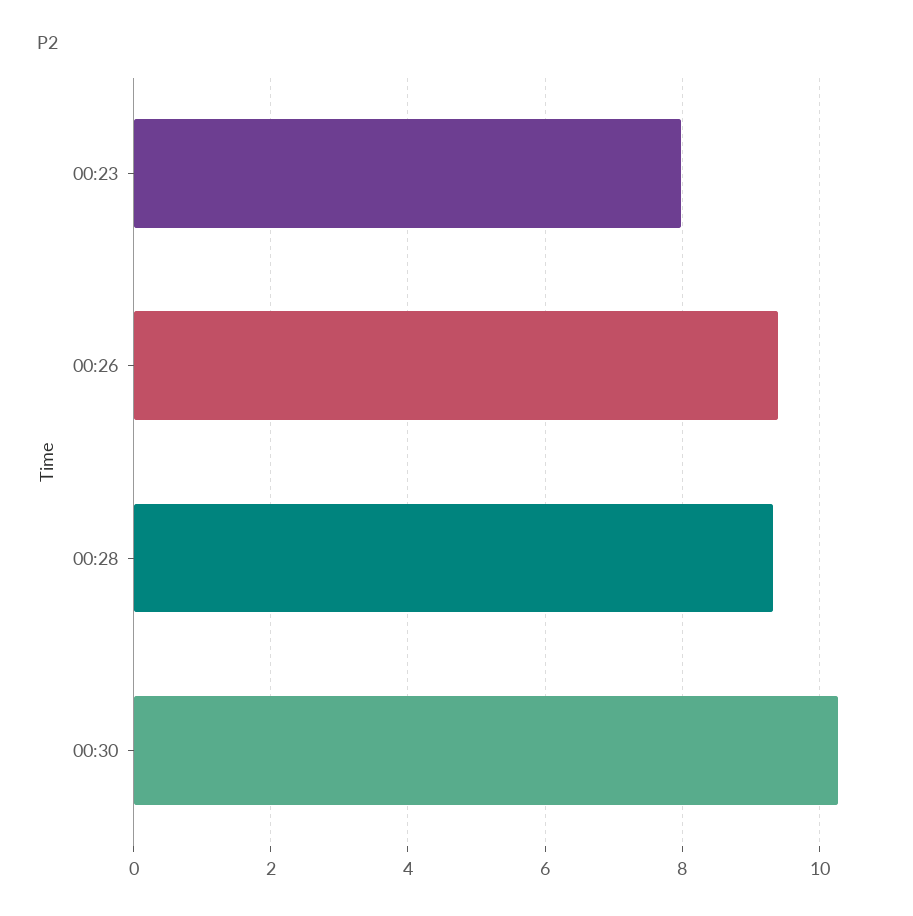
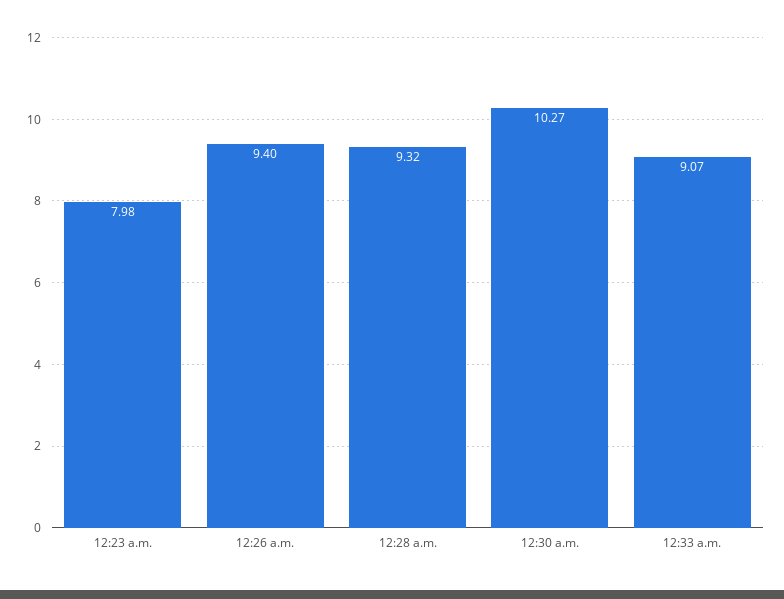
12:33 a.m.: none -> 9.07

